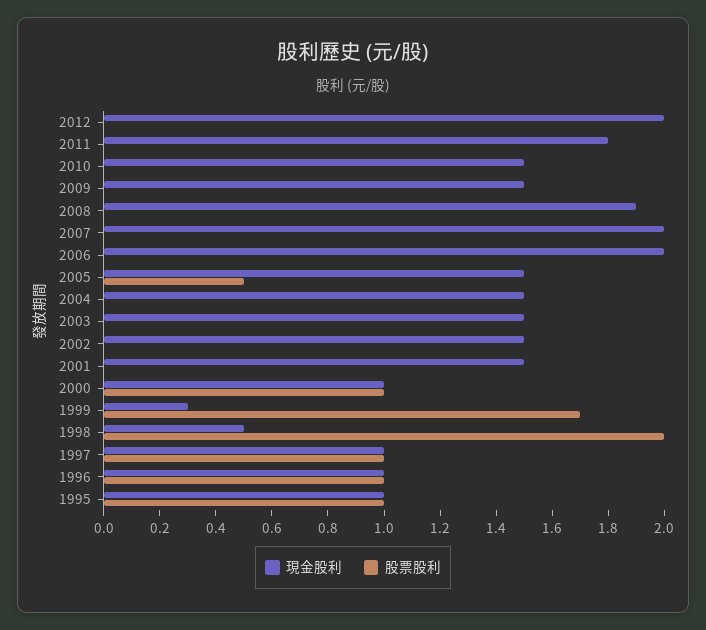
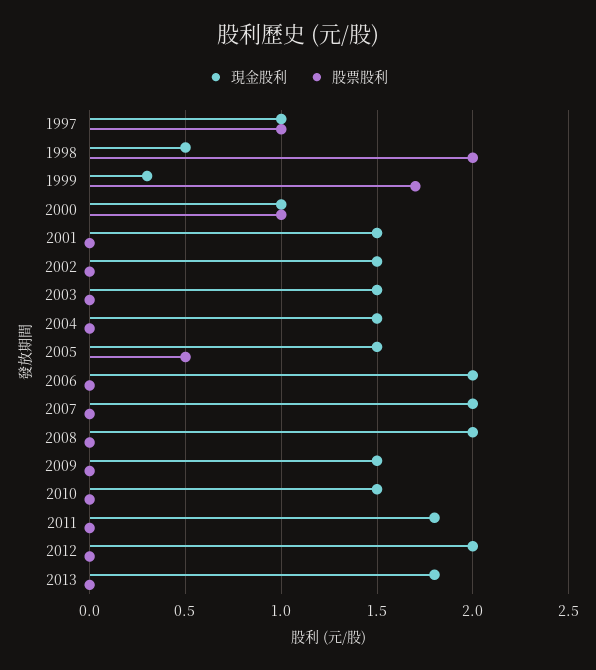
現金股利, 2008: 1.9 -> 2
現金股利, 1996: 1 -> none
股票股利, 1996: 1 -> none
現金股利, 1995: 1 -> none
股票股利, 1995: 1 -> none
現金股利, 2013: none -> 1.8
股票股利, 2013: none -> 0

